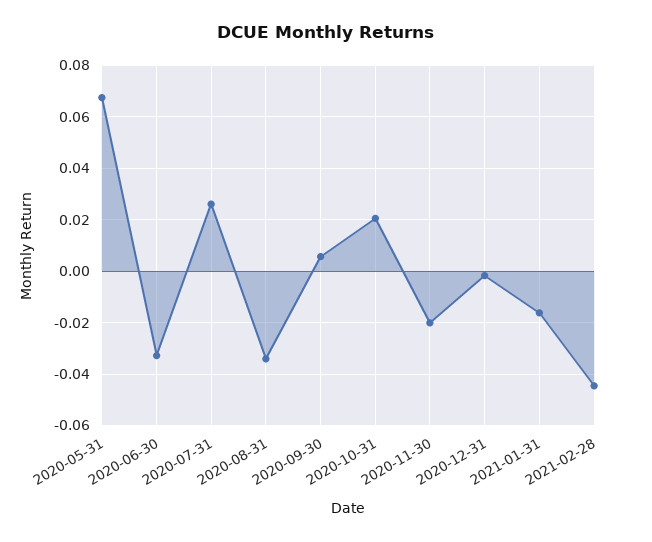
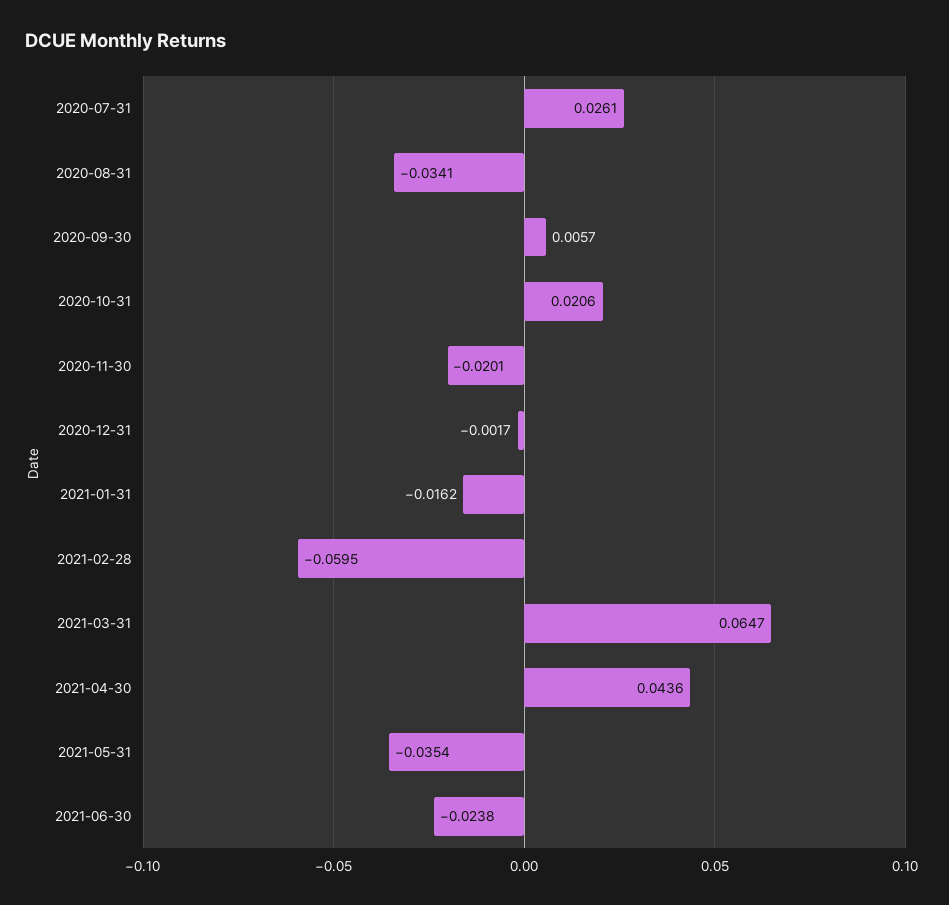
2020-05-31: 0.0675 -> none
2020-06-30: -0.0325 -> none
2021-02-28: -0.045 -> -0.0595
2021-03-31: none -> 0.0647
2021-04-30: none -> 0.0436
2021-05-31: none -> -0.0354
2021-06-30: none -> -0.0238

